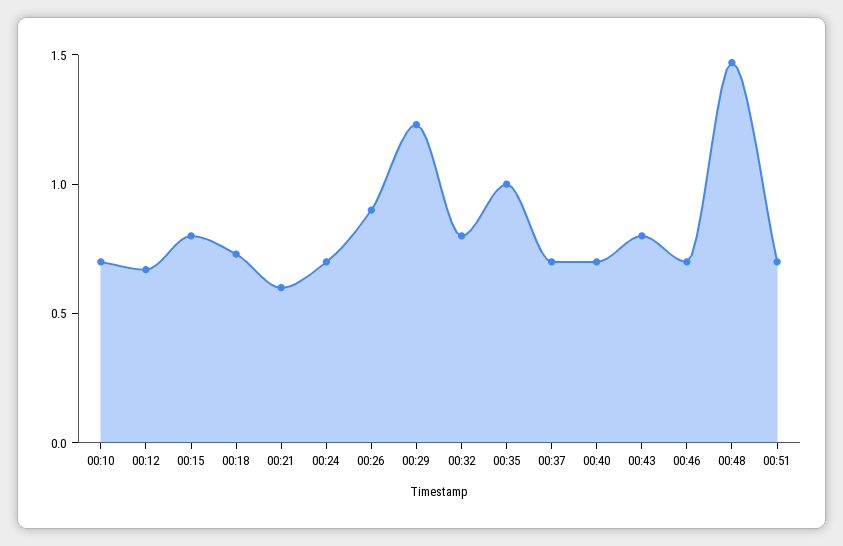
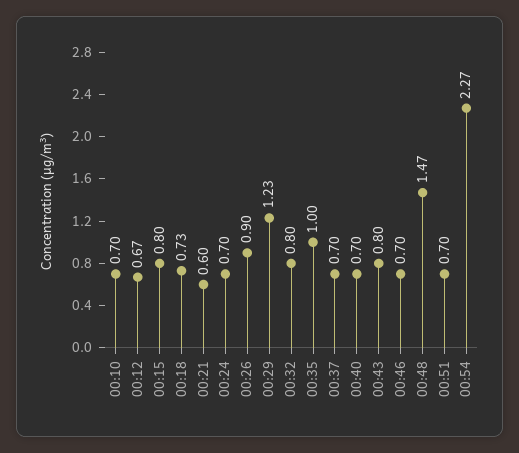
00:54: none -> 2.27

